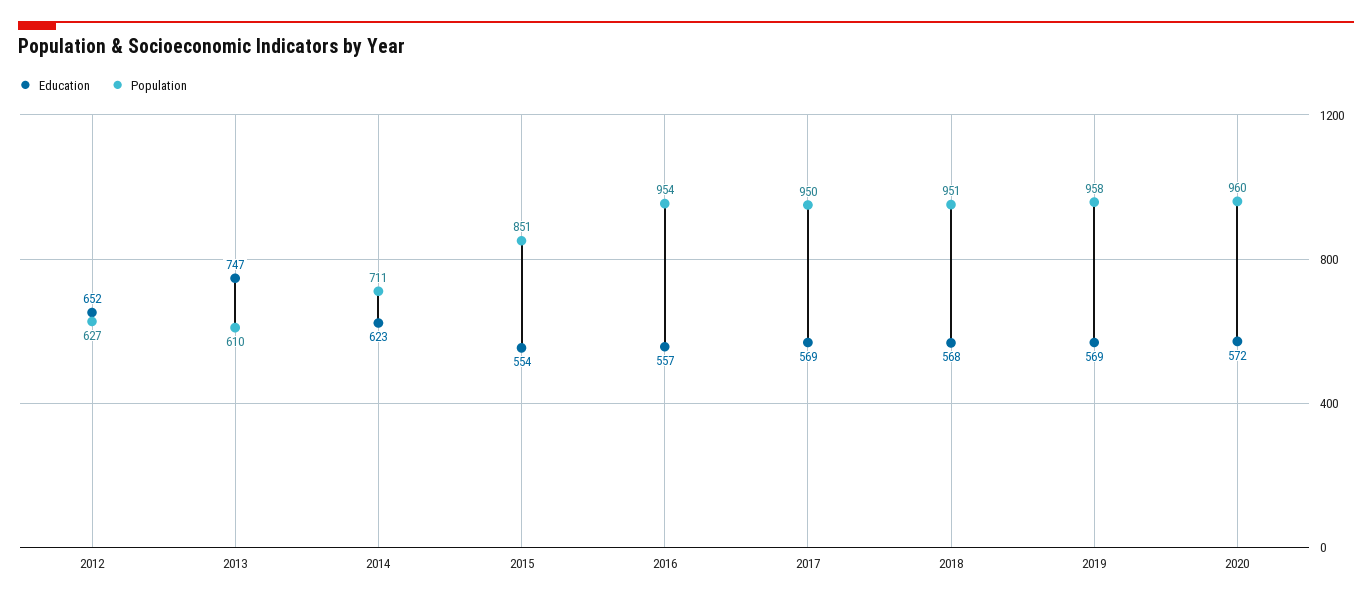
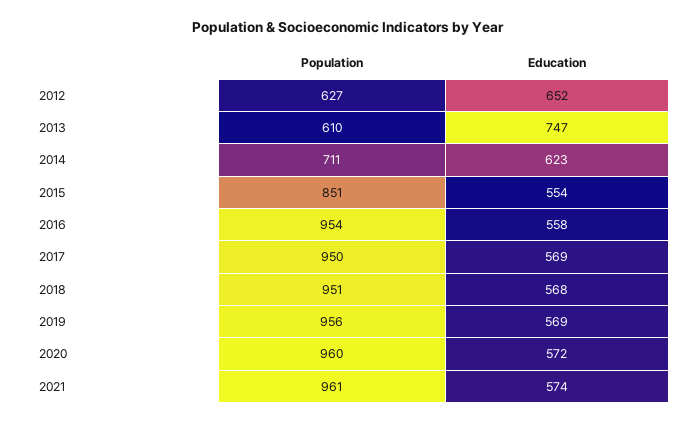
Education, 2016: 557 -> 558
Population, 2019: 958 -> 956
Population, 2021: none -> 961
Education, 2021: none -> 574

